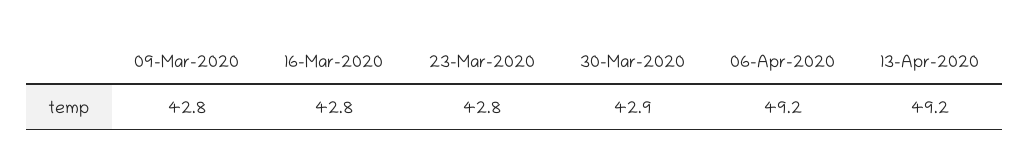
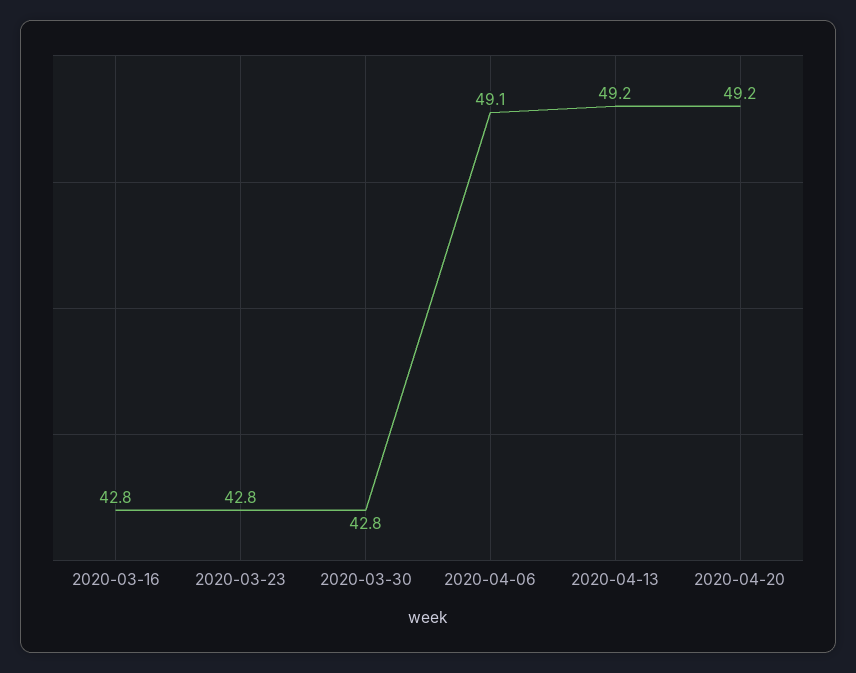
09-Mar-2020: 42.8 -> none
30-Mar-2020: 42.9 -> 42.8
06-Apr-2020: 49.2 -> 49.1
2020-04-20: none -> 49.2

